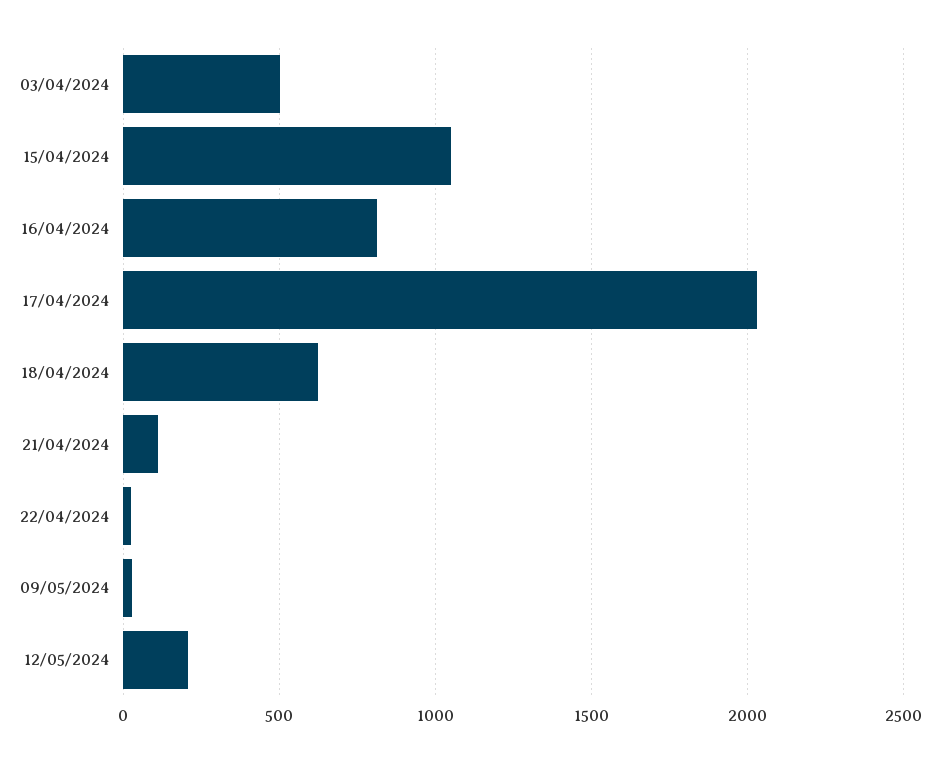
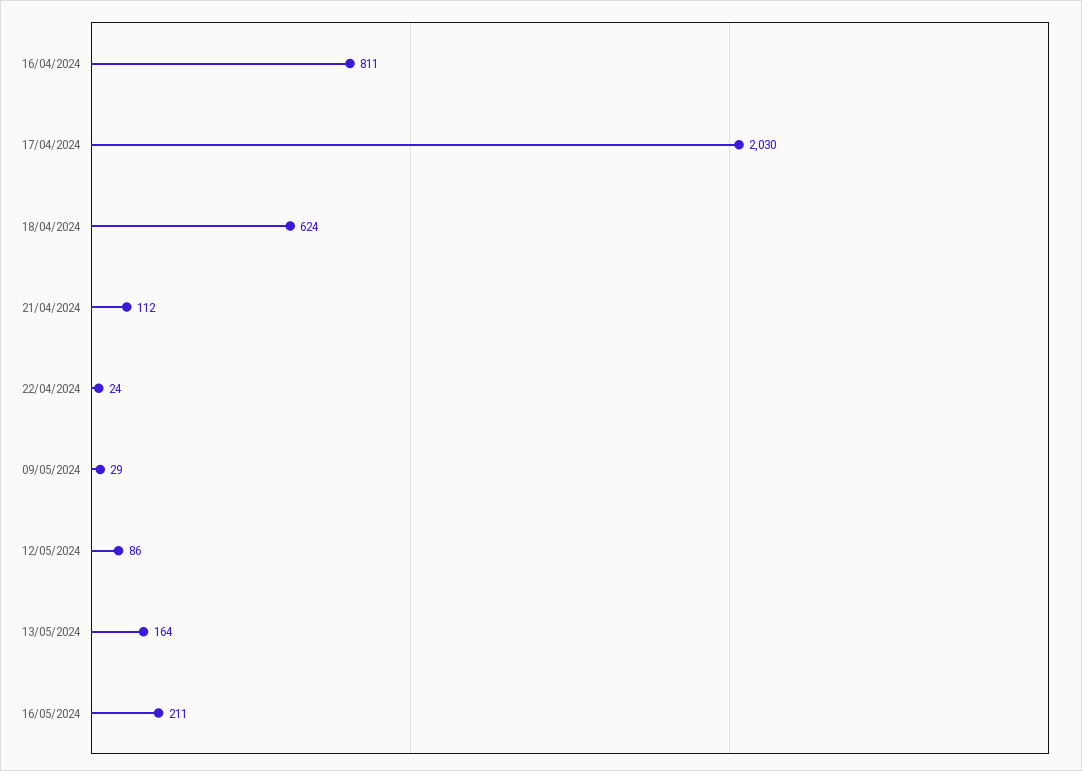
03/04/2024: 500 -> none
15/04/2024: 1050 -> none
12/05/2024: 200 -> 86
13/05/2024: none -> 164
16/05/2024: none -> 211

